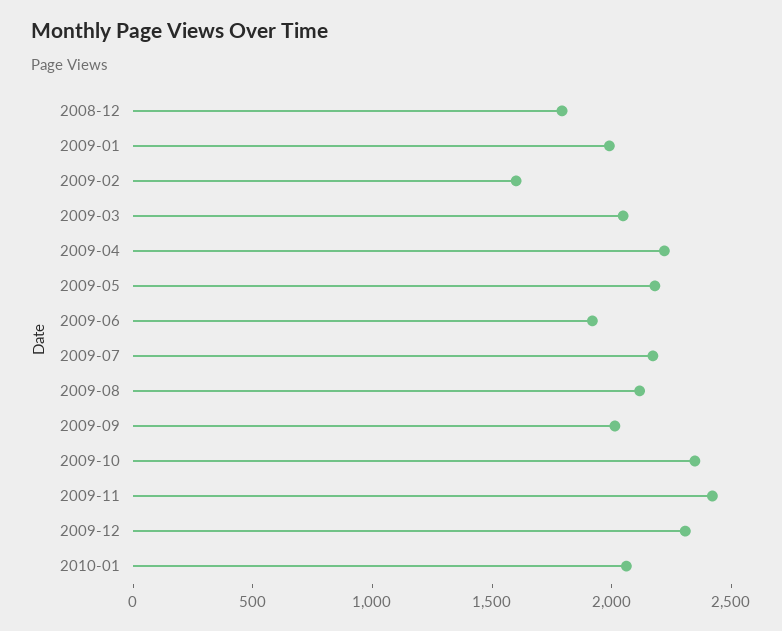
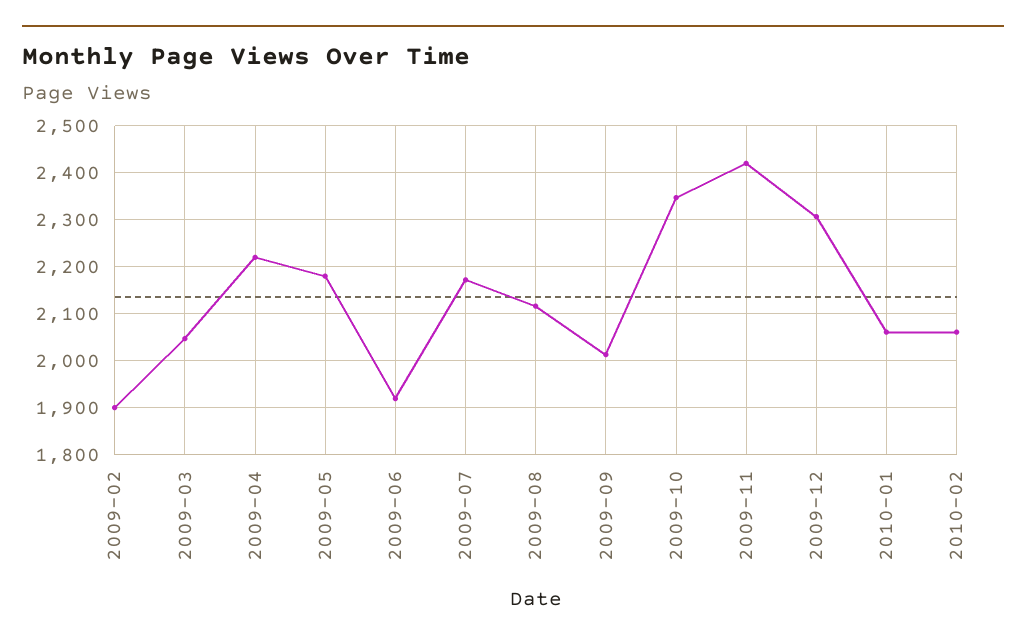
2008-12: 1800 -> none
2009-01: 2000 -> none
2009-02: 1600 -> 1900
2010-02: none -> 2060

